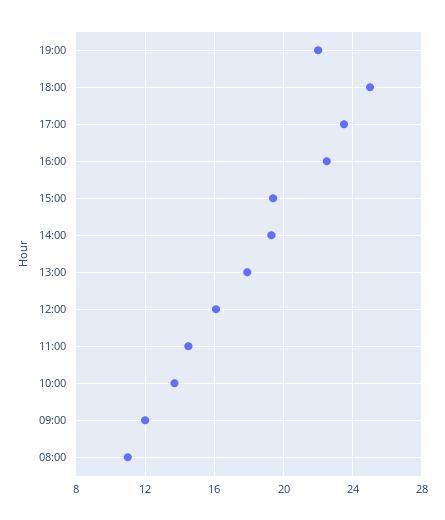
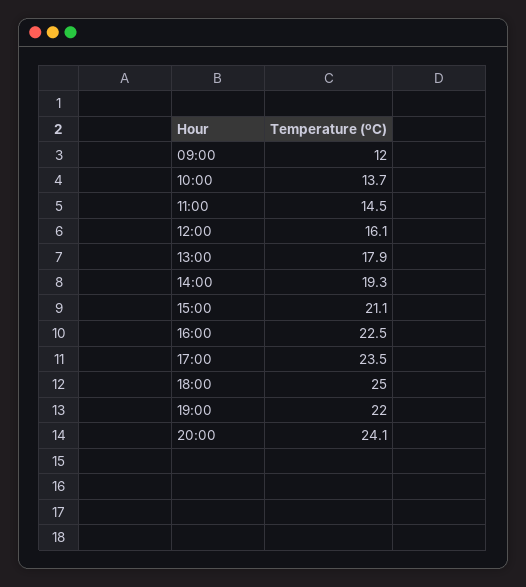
15:00: 19.5 -> 21.1
08:00: 11 -> none
20:00: none -> 24.1

